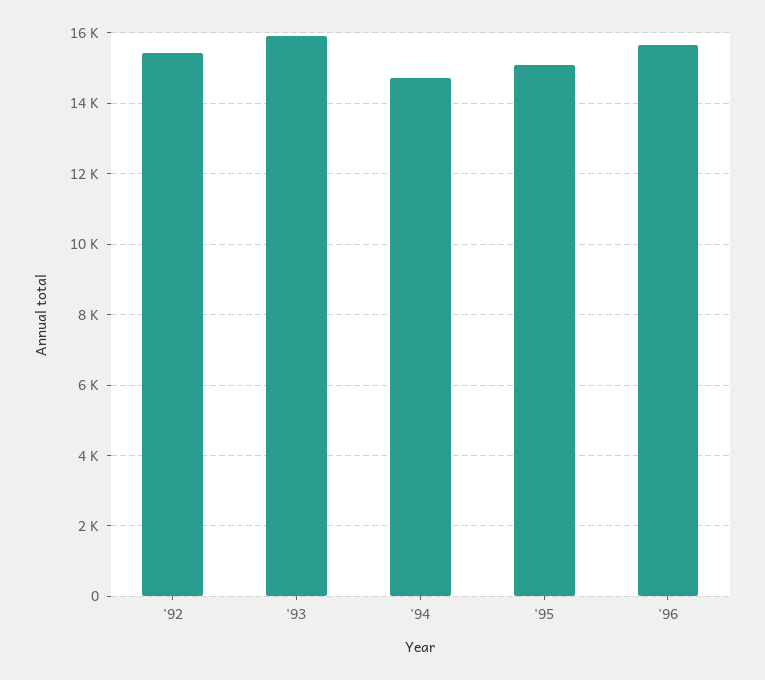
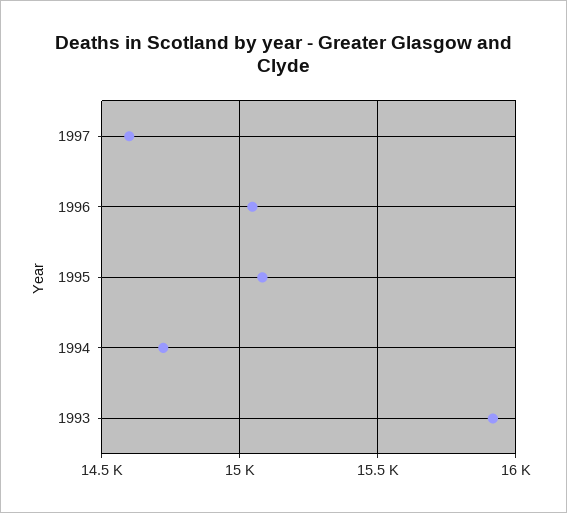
'92: 15400 -> none
'96: 15600 -> 15050
1997: none -> 14600

